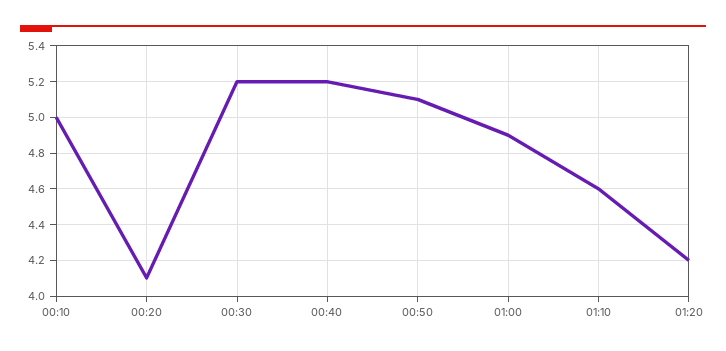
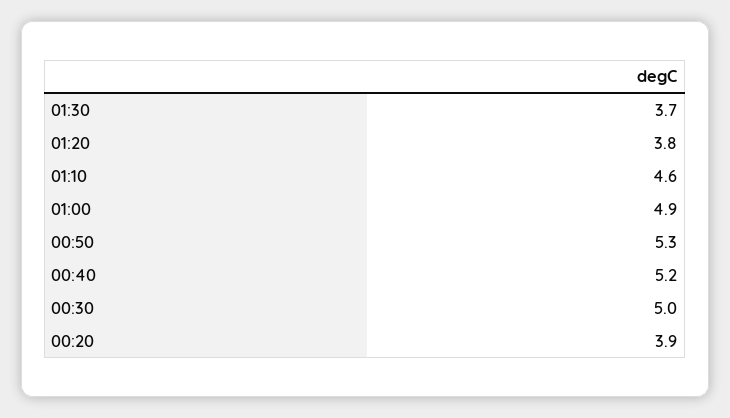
00:10: 5 -> none
00:20: 4.1 -> 3.9
00:30: 5.2 -> 5
00:50: 5.1 -> 5.3
01:20: 4.2 -> 3.8
01:30: none -> 3.7

